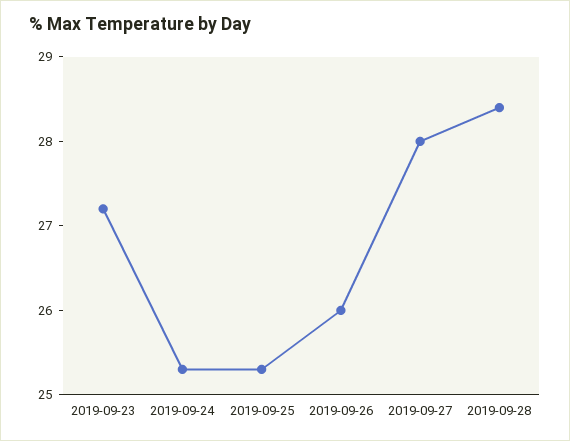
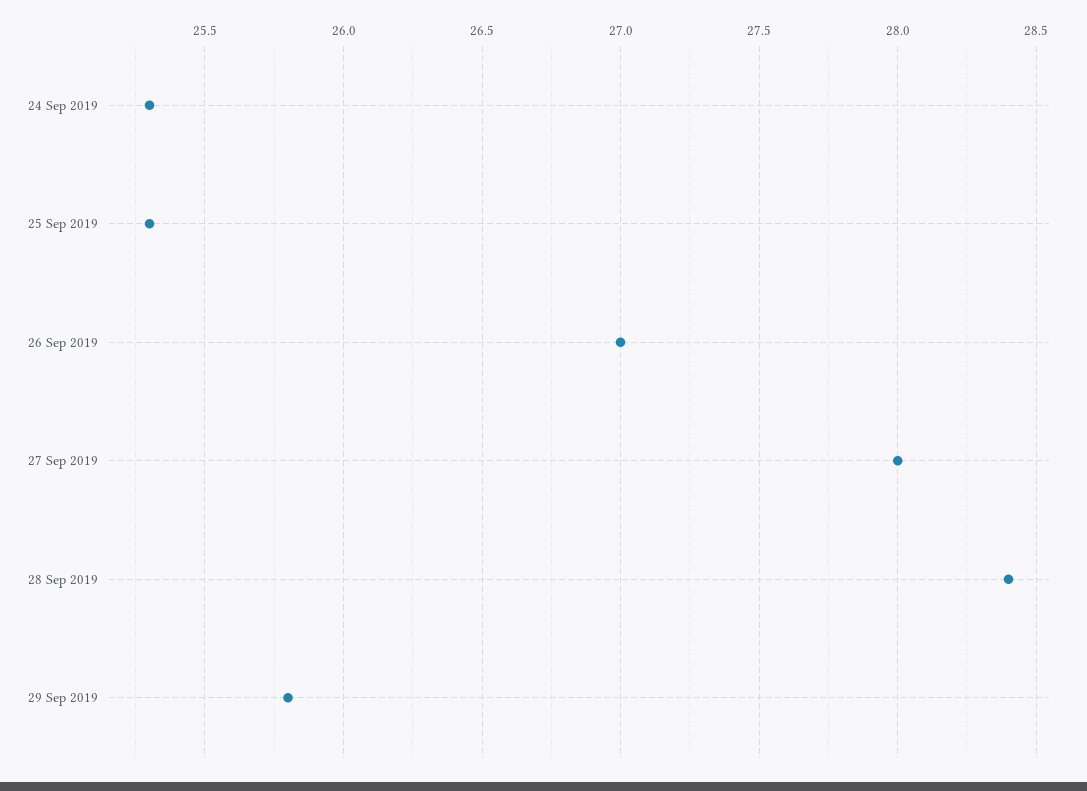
2019-09-23: 27.2 -> none
2019-09-26: 26 -> 27
29 Sep 2019: none -> 25.8

